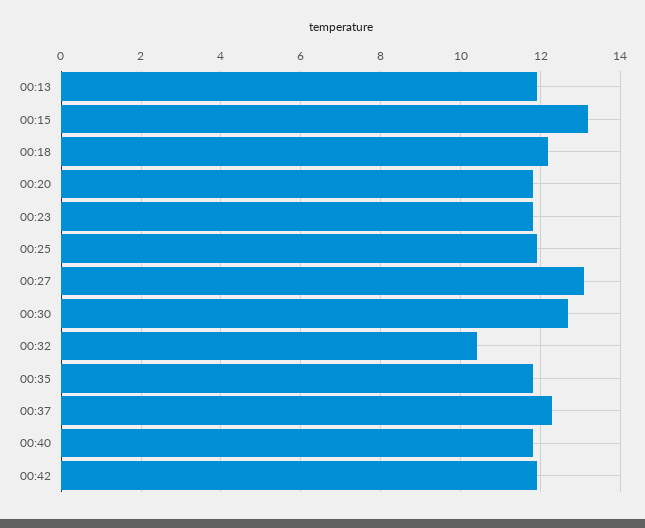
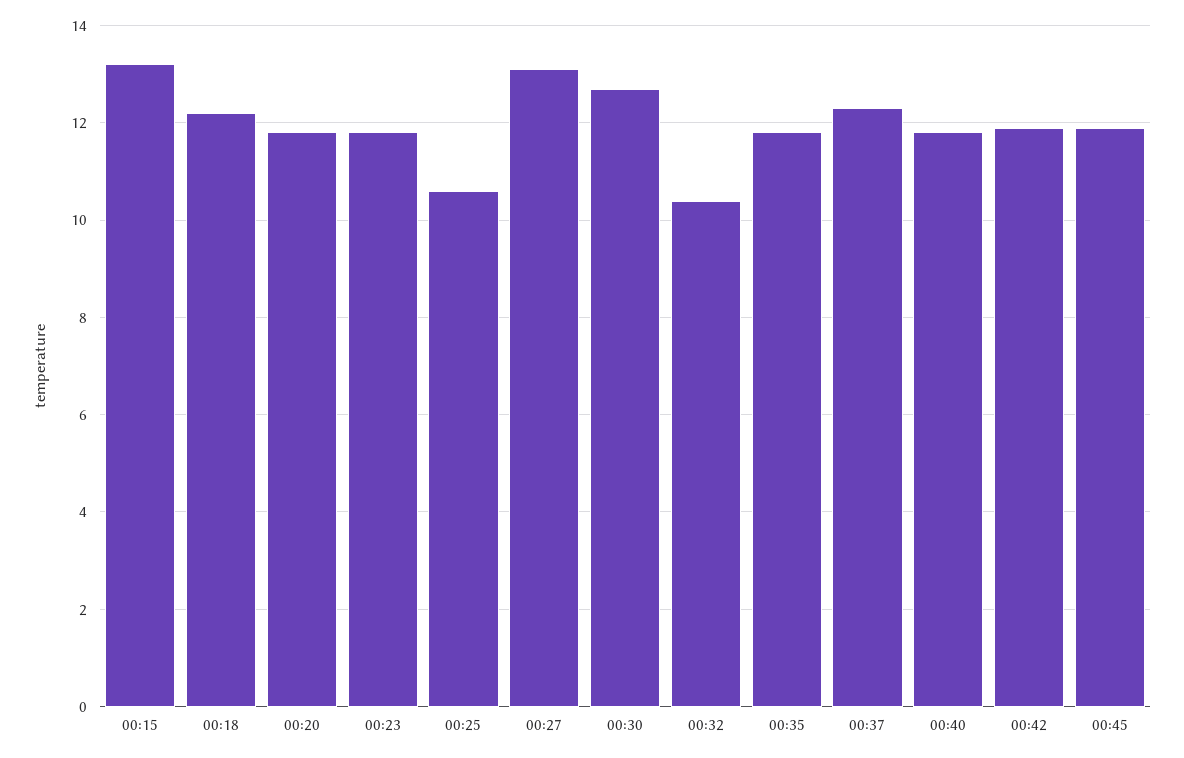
00:13: 12 -> none
00:25: 12 -> 10.5
00:45: none -> 12

